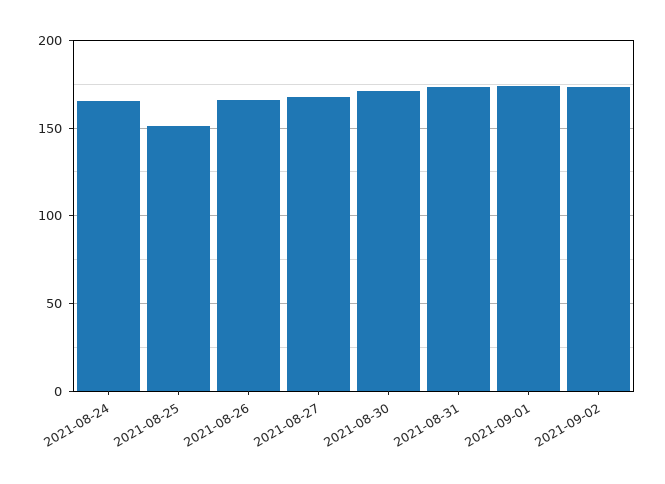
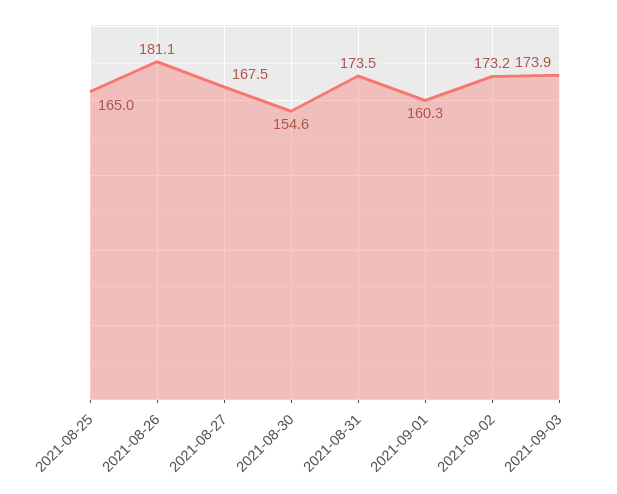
2021-08-24: 165 -> none
2021-08-25: 150 -> 165
2021-08-26: 165 -> 181.1
2021-08-30: 170 -> 154.6
2021-09-01: 175 -> 160.3
2021-09-03: none -> 173.9

